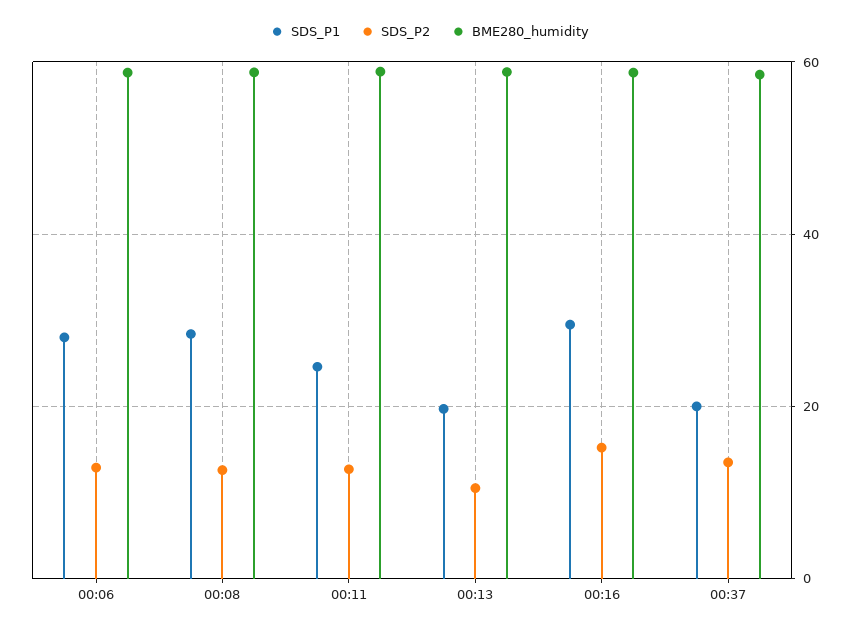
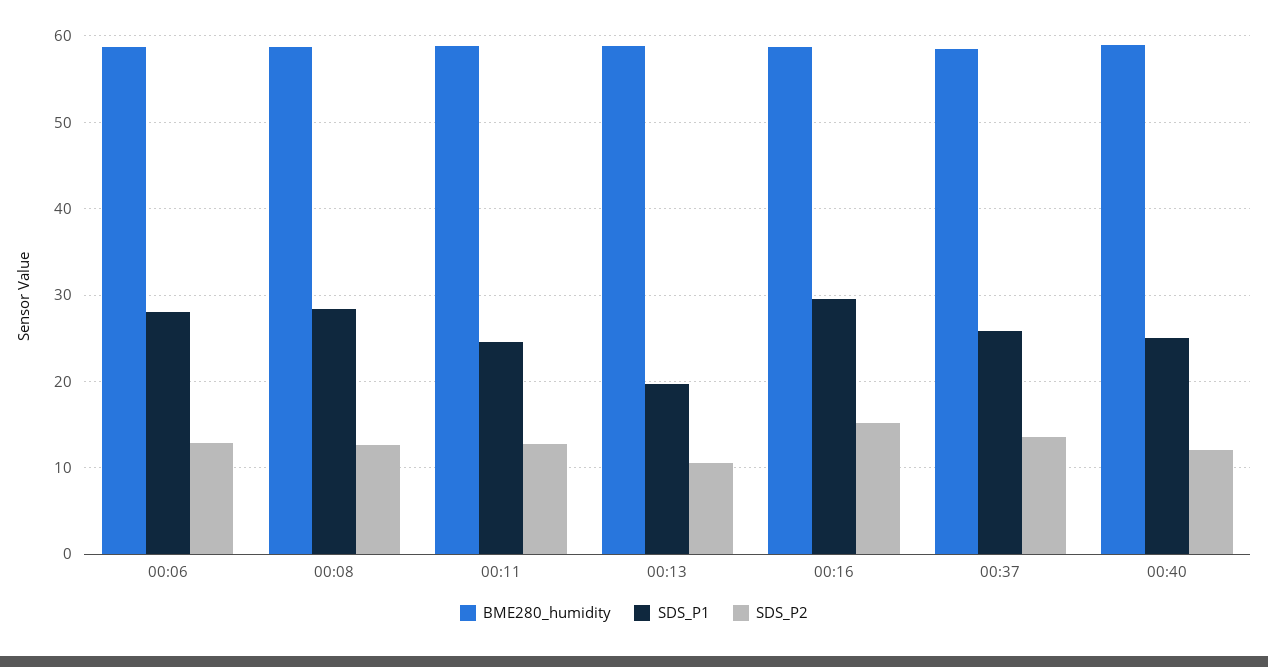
SDS_P1, 00:37: 20 -> 26
BME280_humidity, 00:40: none -> 59
SDS_P1, 00:40: none -> 25
SDS_P2, 00:40: none -> 12

